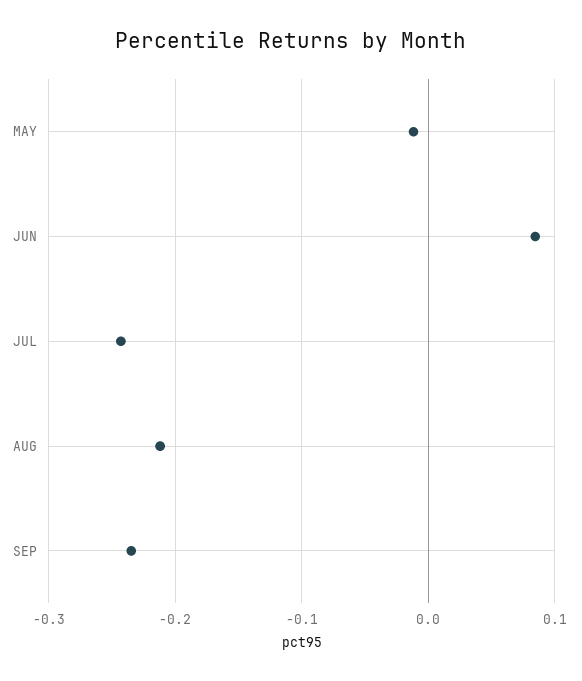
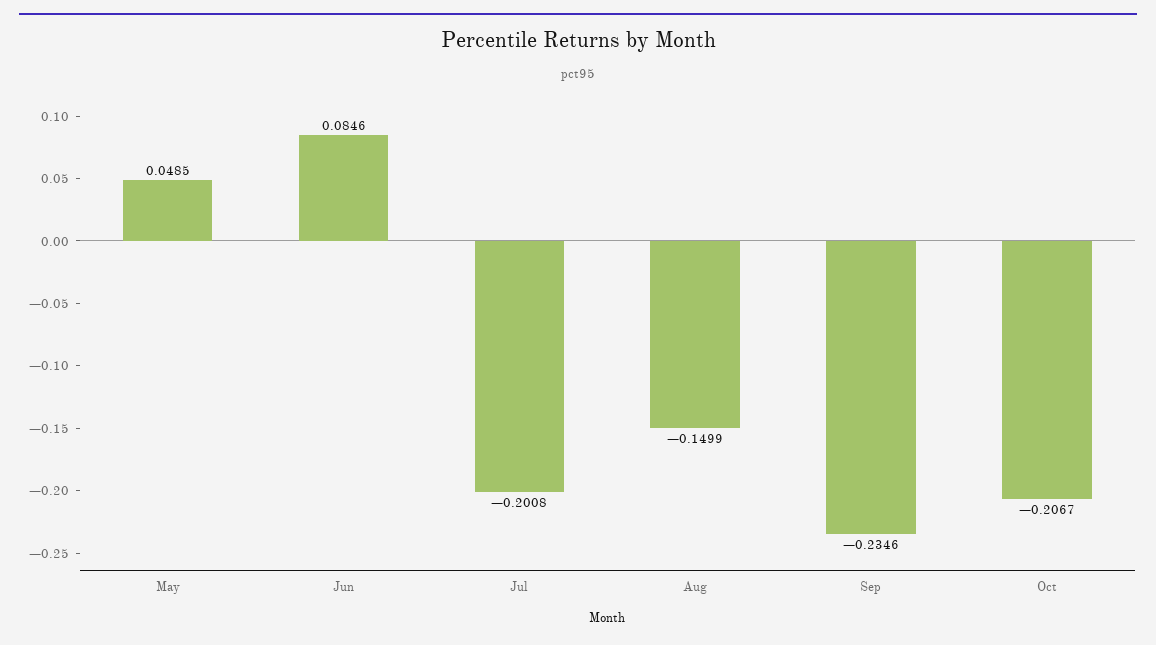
MAY: -0.01 -> 0.0485
JUL: -0.24 -> -0.2008
AUG: -0.21 -> -0.1499
Oct: none -> -0.2067

